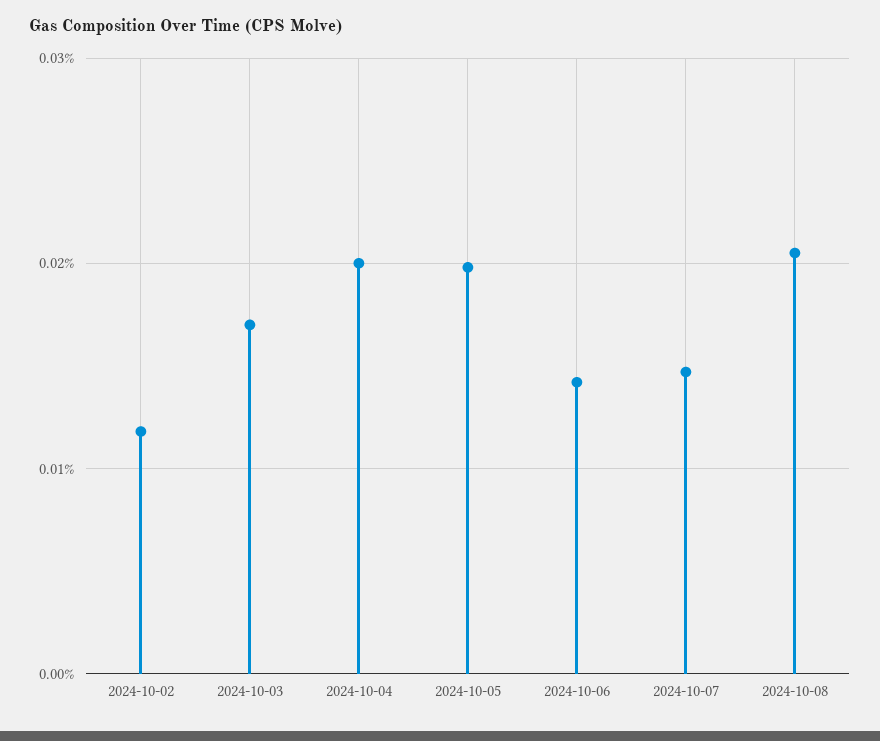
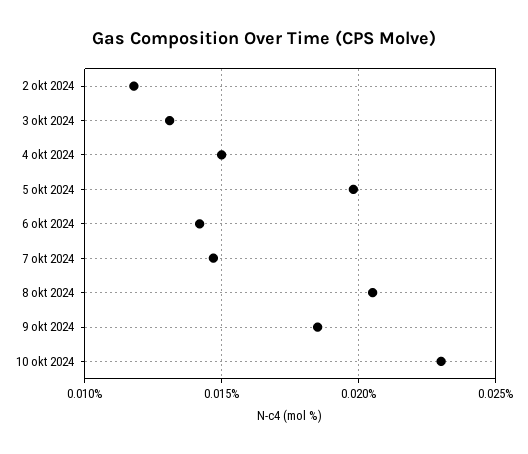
2024-10-03: 0.017 -> 0.013
2024-10-04: 0.02 -> 0.015
9 okt 2024: none -> 0.0185
10 okt 2024: none -> 0.023

